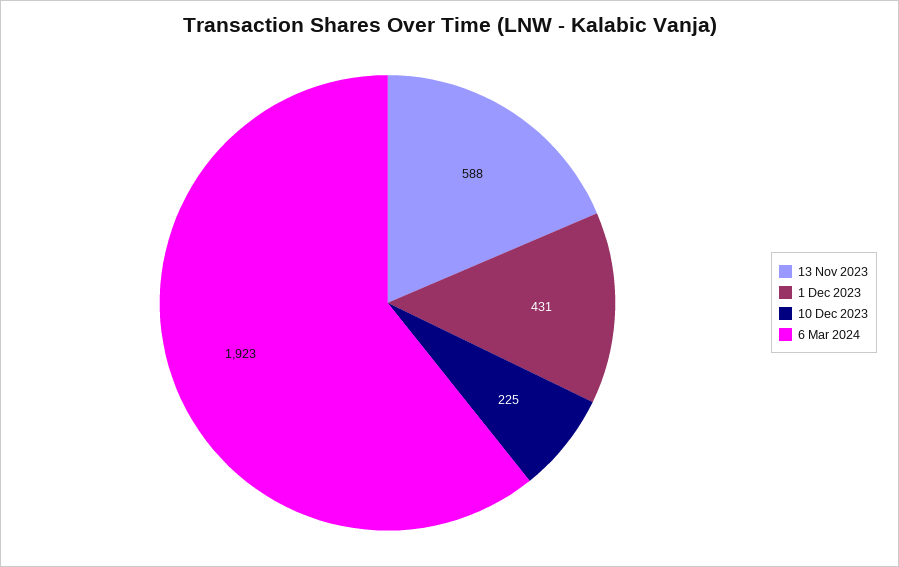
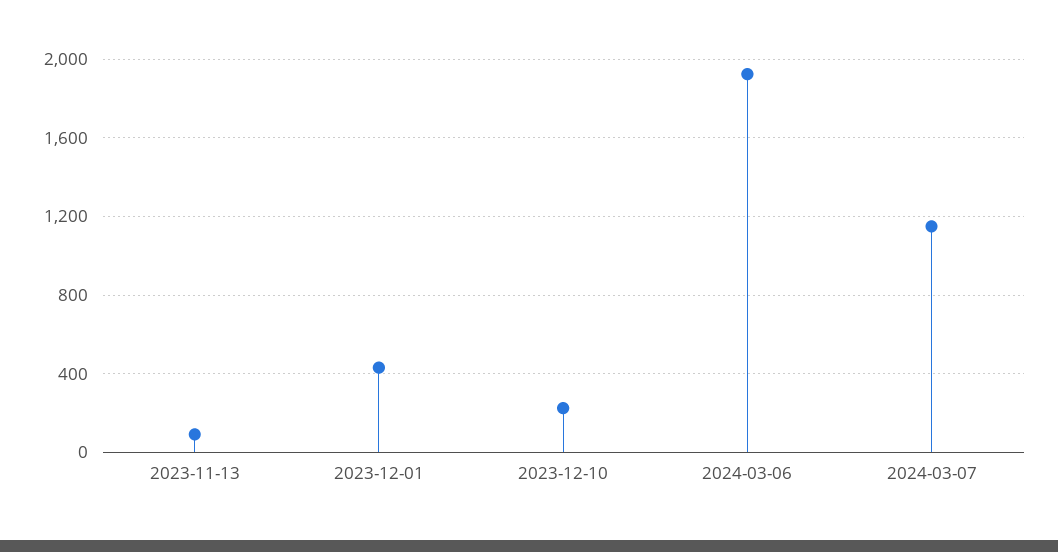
13 Nov 2023: 588 -> 100
2024-03-07: none -> 1150

